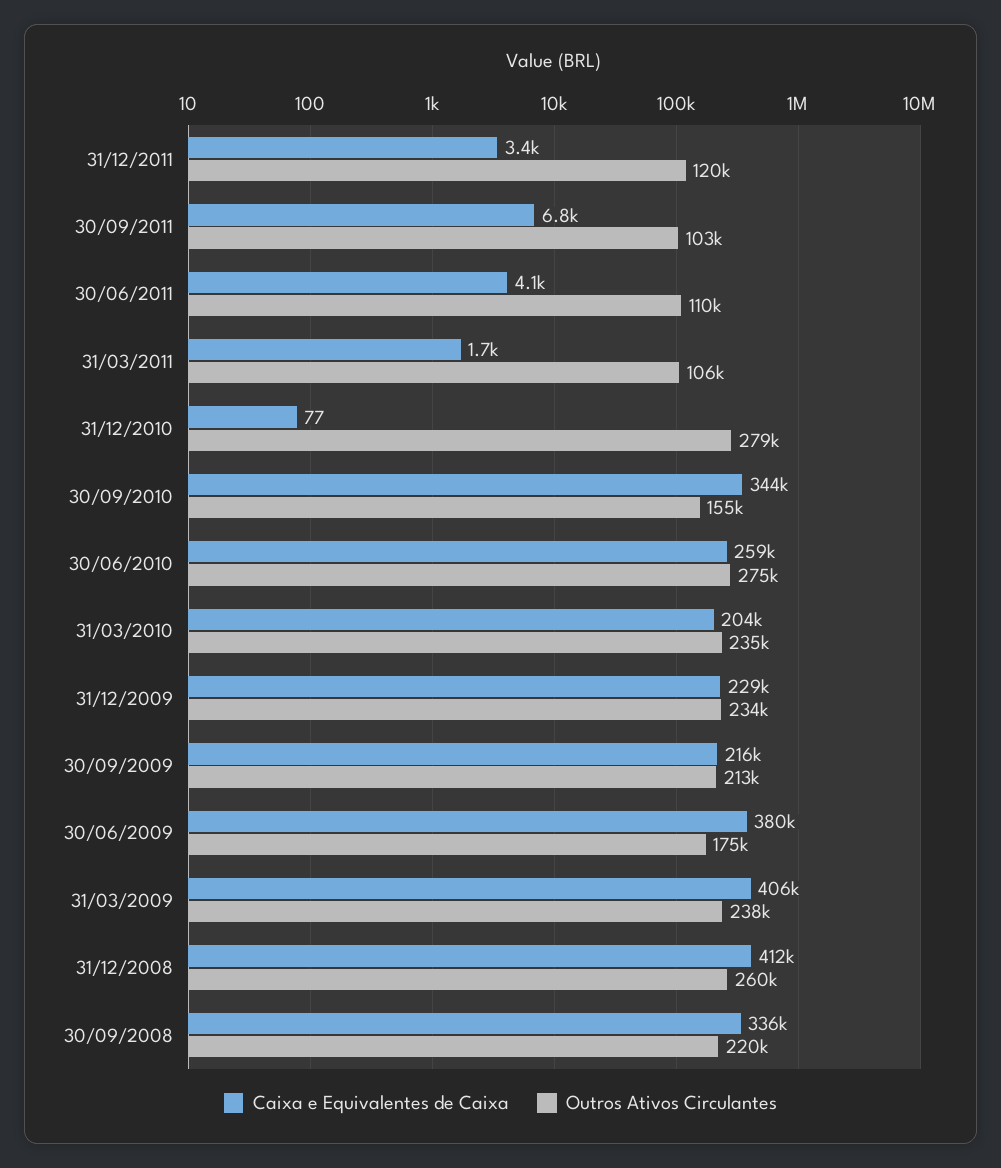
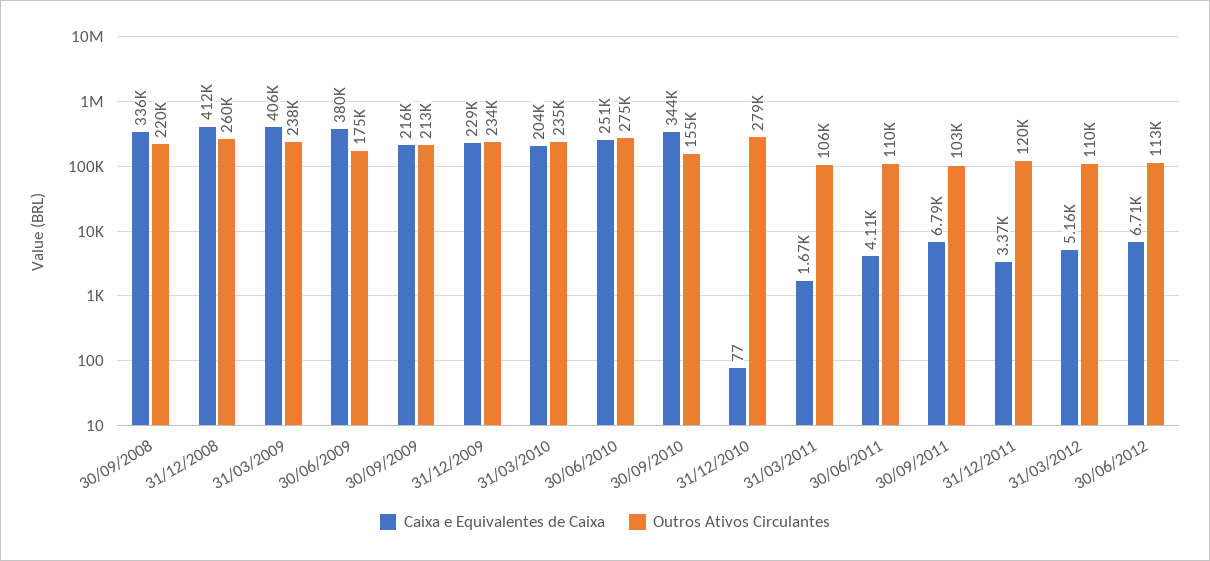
Caixa e Equivalentes de Caixa, 30/06/2010: 259000 -> 251000
Caixa e Equivalentes de Caixa, 31/03/2012: none -> 5160
Outros Ativos Circulantes, 31/03/2012: none -> 110000
Caixa e Equivalentes de Caixa, 30/06/2012: none -> 6710
Outros Ativos Circulantes, 30/06/2012: none -> 113000

